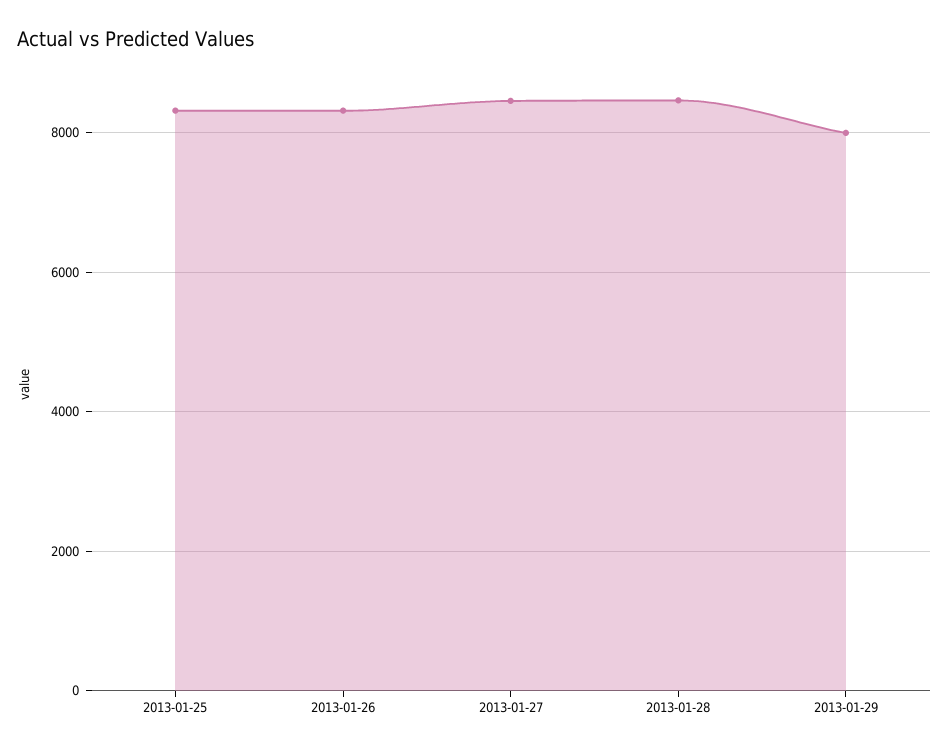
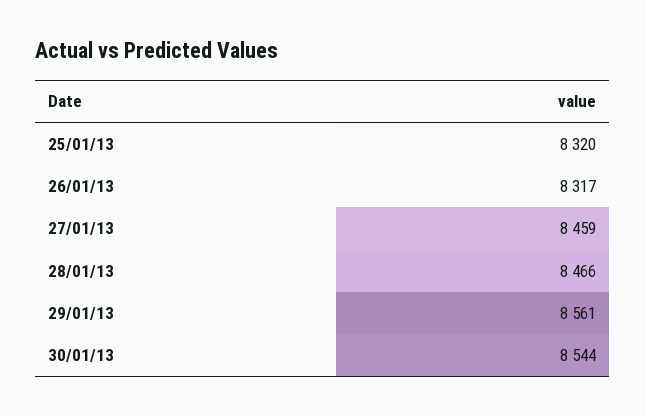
2013-01-29: 8000 -> 8561
30/01/13: none -> 8544

